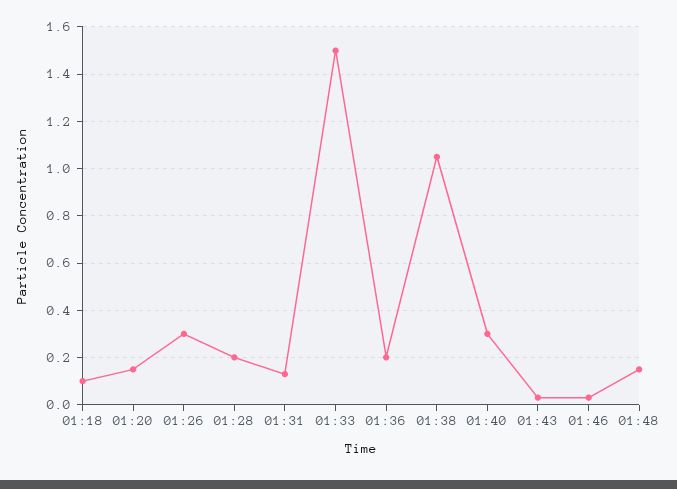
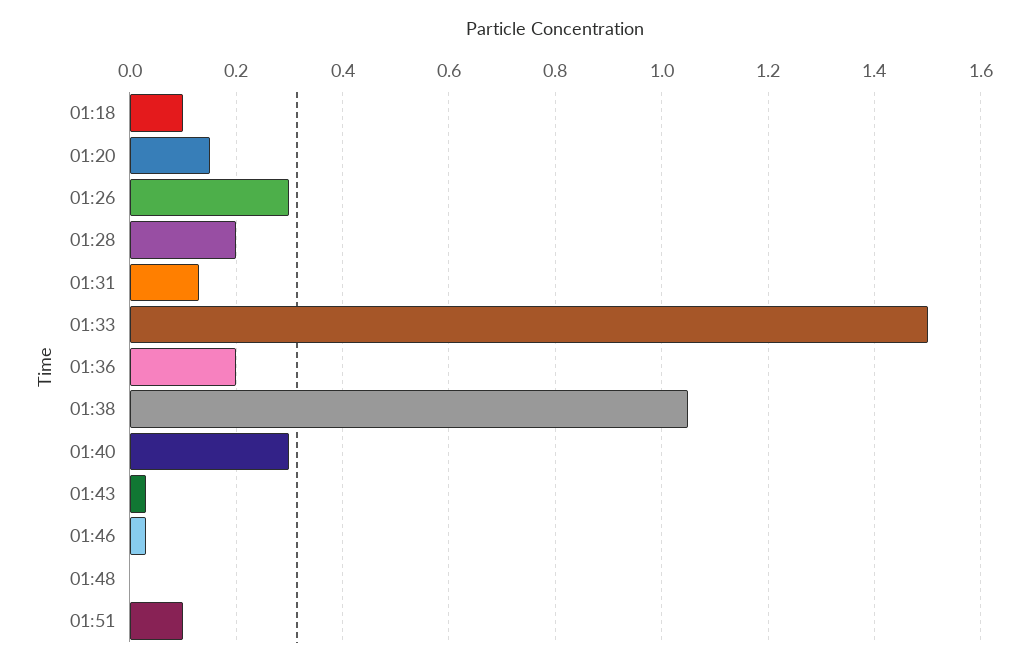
01:48: 0.15 -> 0
01:51: none -> 0.1

